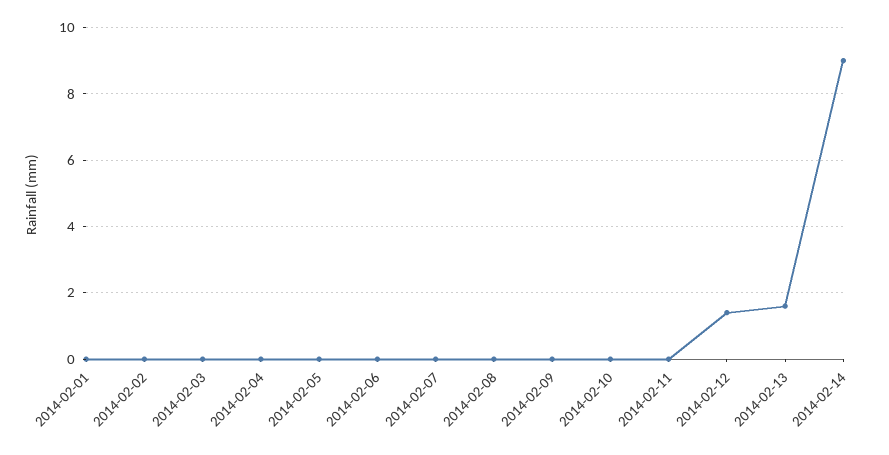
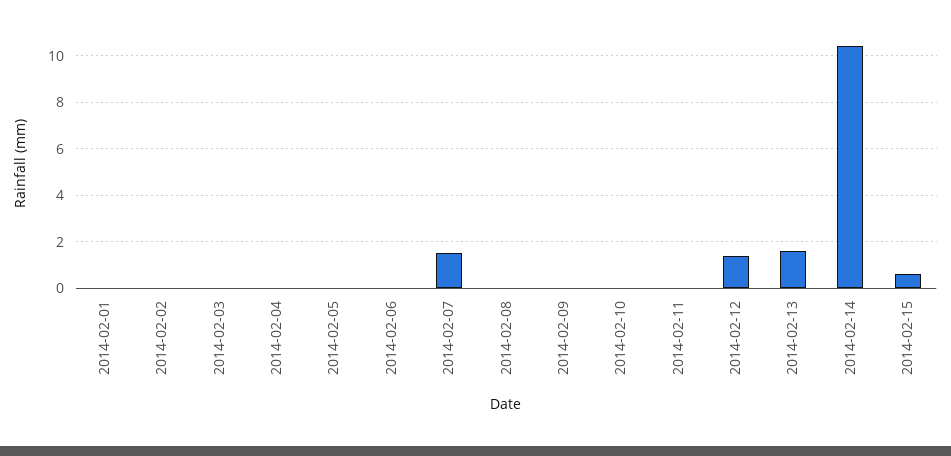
2014-02-07: 0 -> 1.5
2014-02-14: 9 -> 10.5
2014-02-15: none -> 0.5

